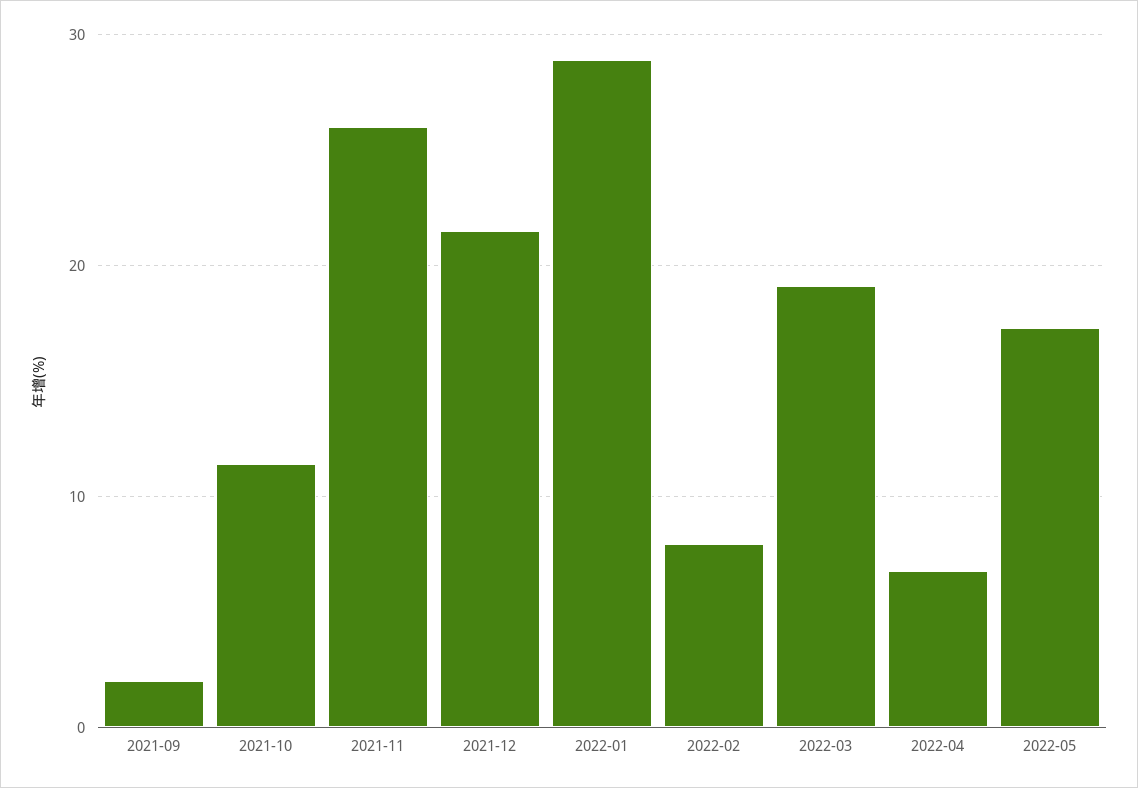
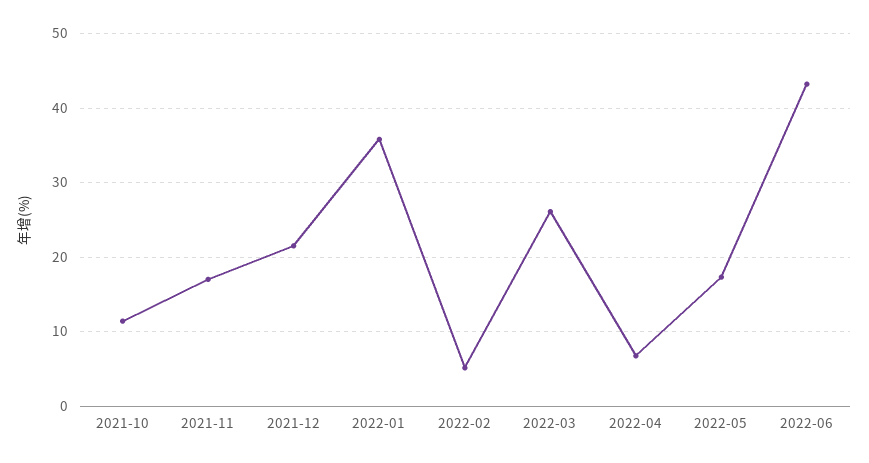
2021-09: 2 -> none
2021-11: 26 -> 17
2022-01: 29 -> 36
2022-02: 8 -> 5
2022-03: 19 -> 26
2022-06: none -> 43

